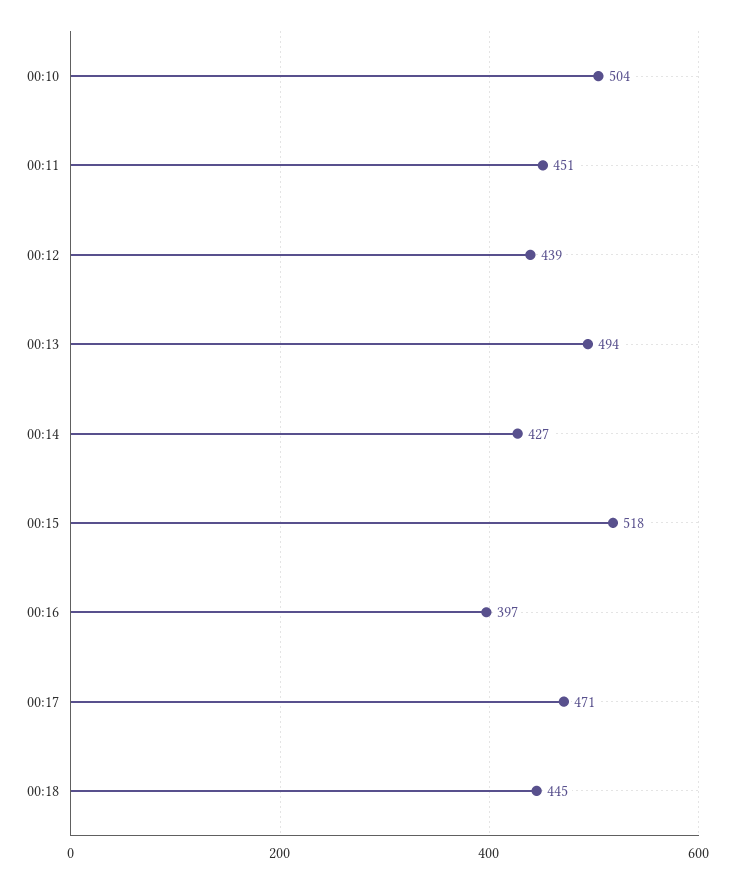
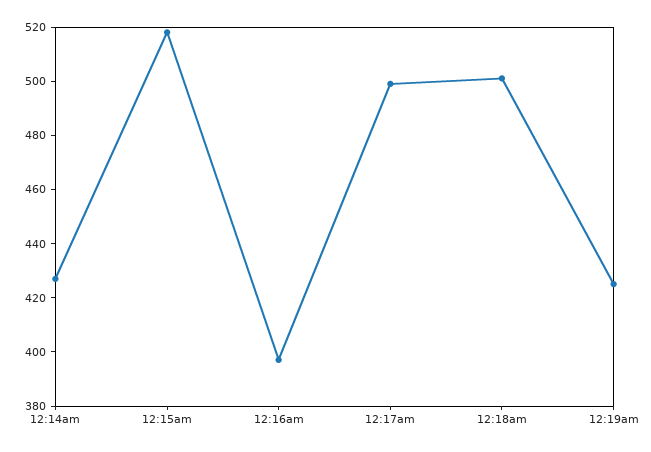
00:10: 504 -> none
00:11: 451 -> none
00:12: 439 -> none
00:13: 494 -> none
00:17: 471 -> 500
00:18: 445 -> 500
12:19am: none -> 425

